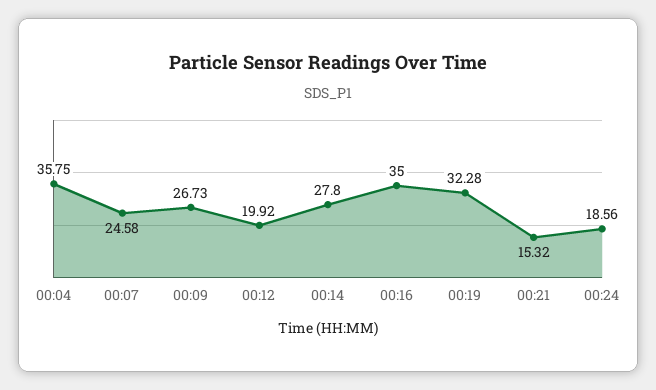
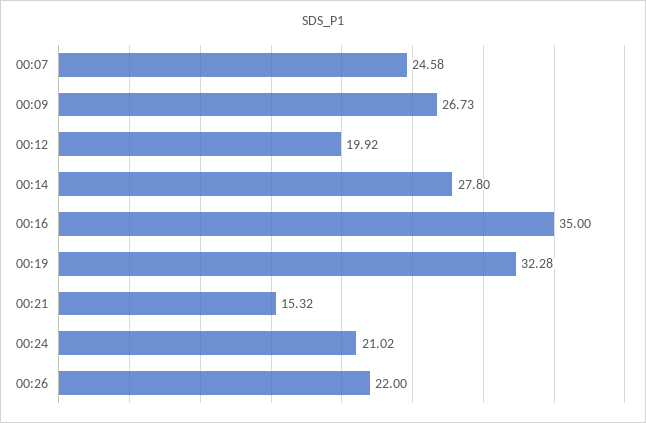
00:04: 35.75 -> none
00:24: 18.56 -> 21.02
00:26: none -> 22

